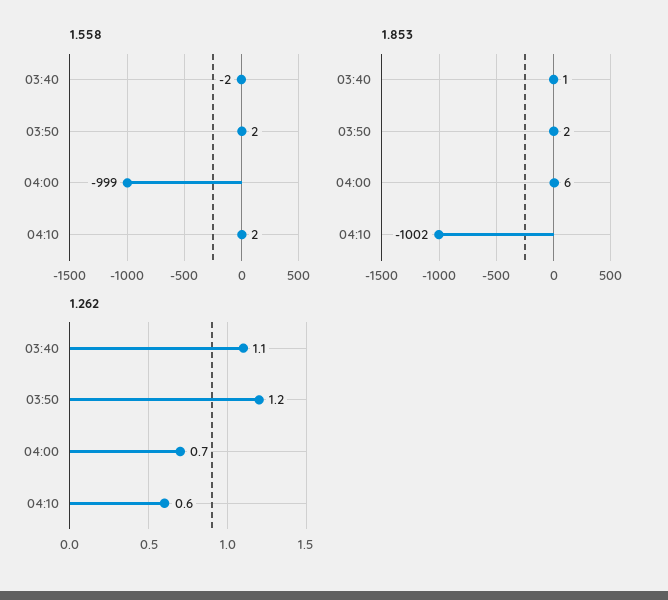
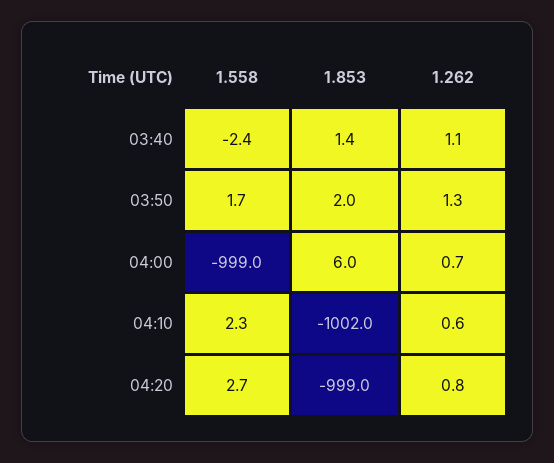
1.262, 03:50: 1.2 -> 1.3
1.558, 04:20: none -> 2.7
1.853, 04:20: none -> -999
1.262, 04:20: none -> 0.8

